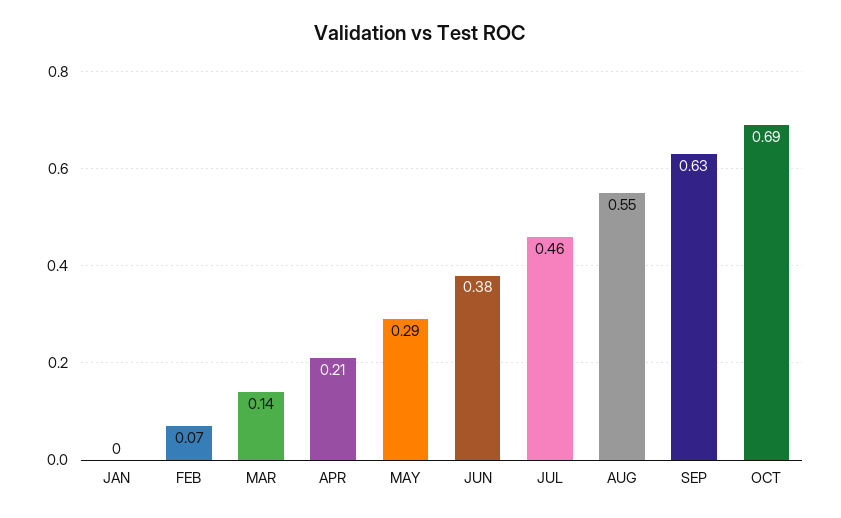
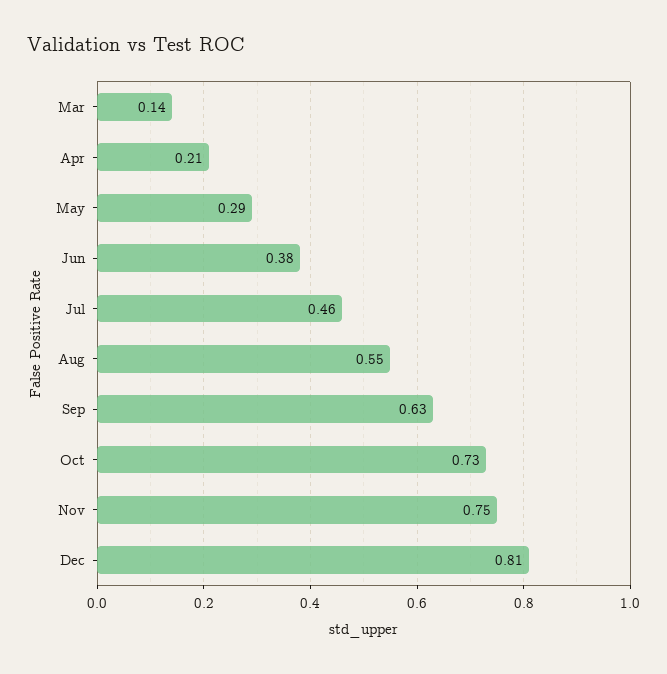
JAN: 0 -> none
FEB: 0.07 -> none
OCT: 0.69 -> 0.73
Nov: none -> 0.75
Dec: none -> 0.81

